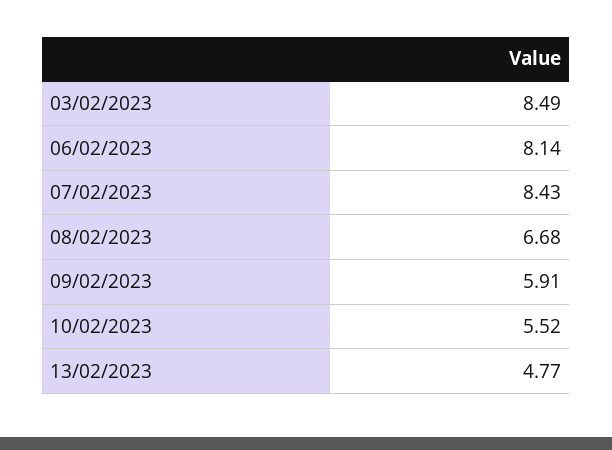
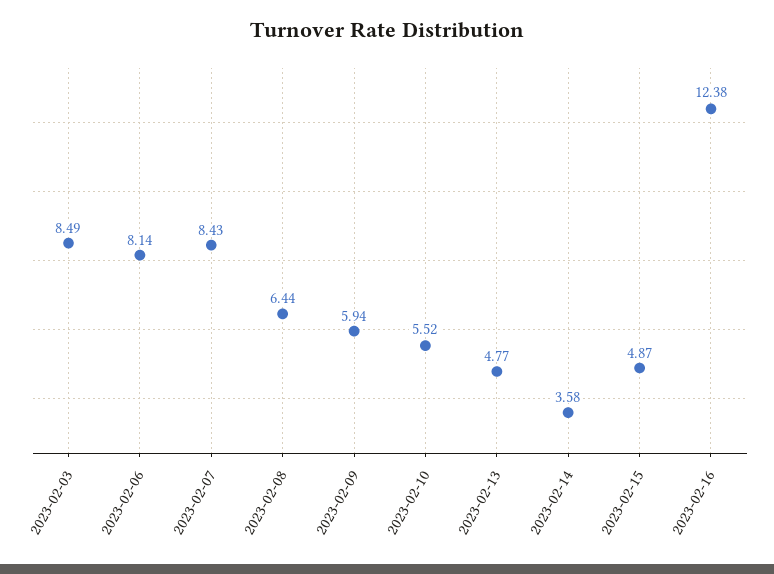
08/02/2023: 6.68 -> 6.44
09/02/2023: 5.91 -> 5.94
2023-02-14: none -> 3.58
2023-02-15: none -> 4.87
2023-02-16: none -> 12.38

